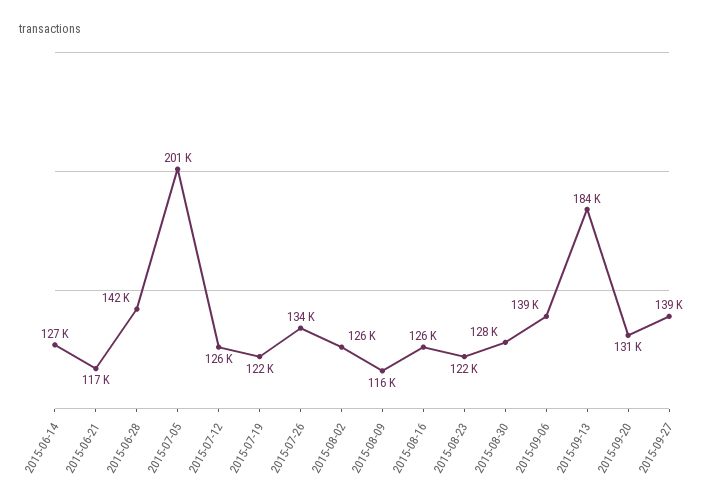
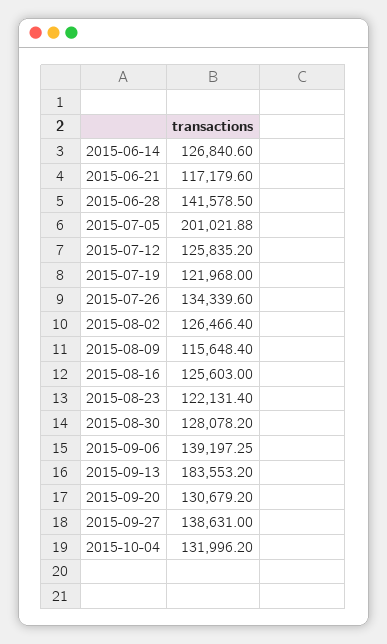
2015-10-04: none -> 131996.2

